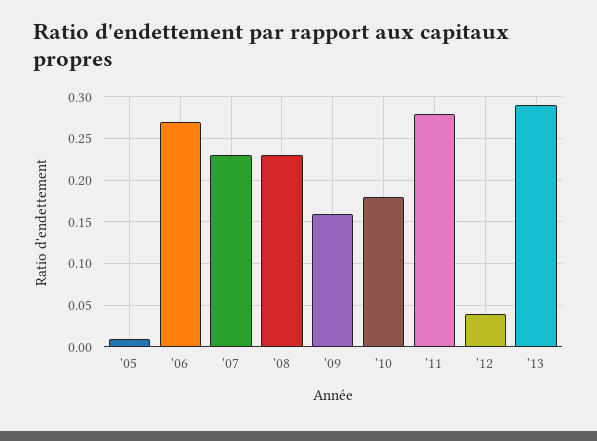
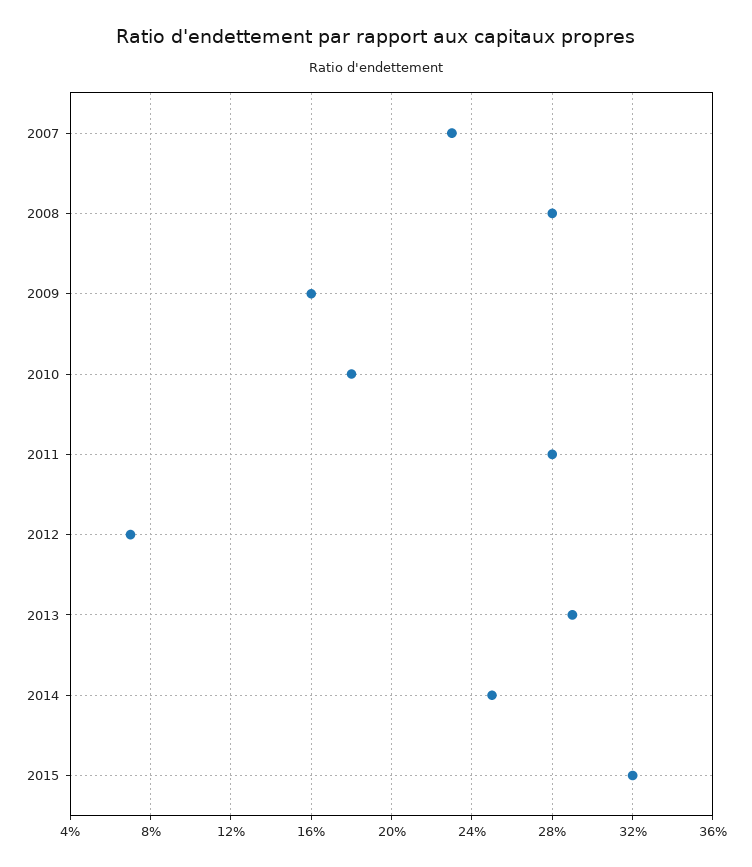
'05: 0.01 -> none
'06: 0.27 -> none
'08: 0.23 -> 0.28
'12: 0.04 -> 0.07
2014: none -> 0.25
2015: none -> 0.32

